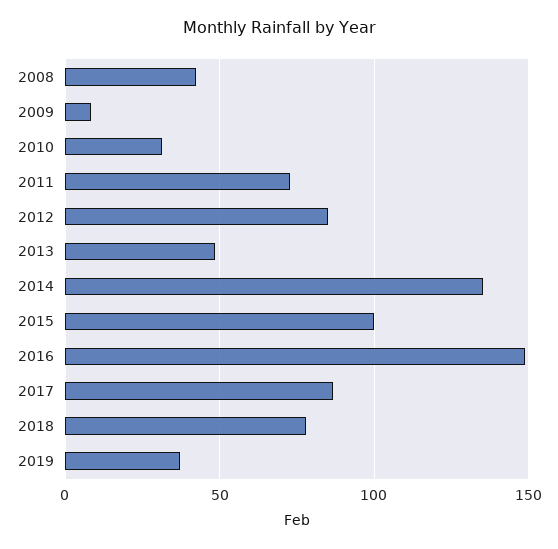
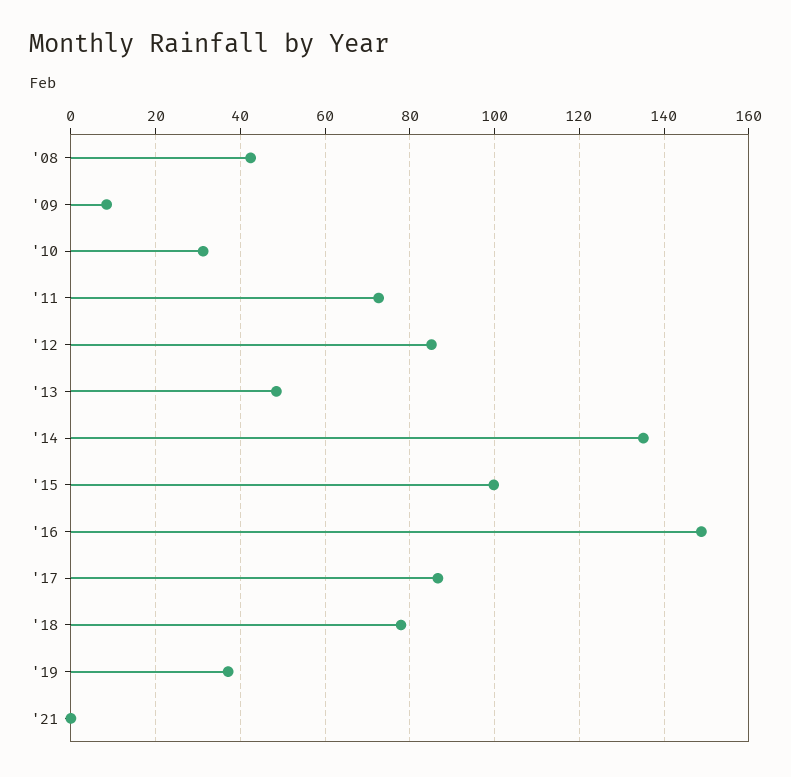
'21: none -> 0

